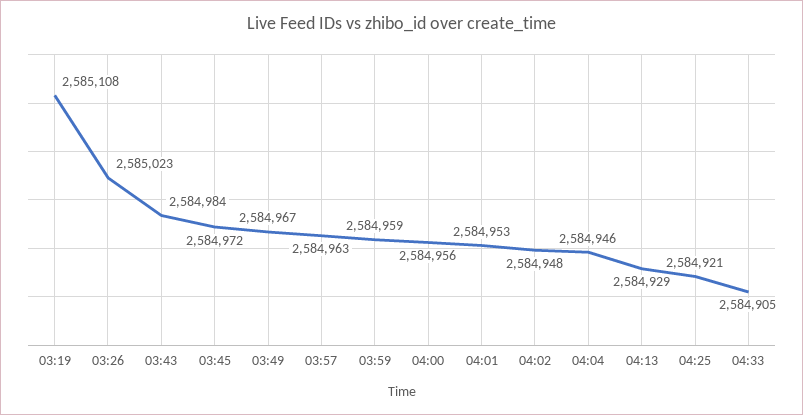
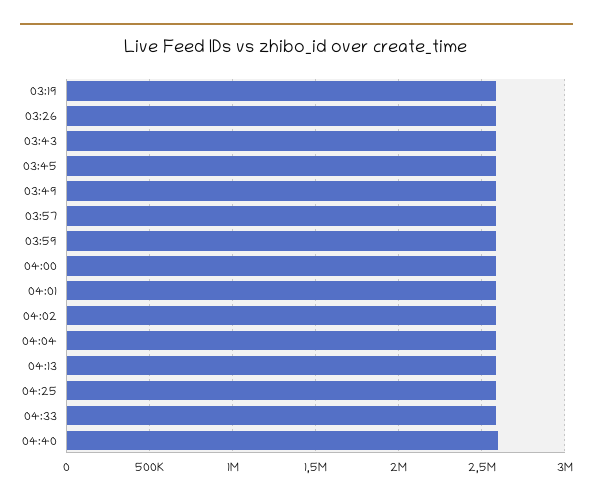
04:40: none -> 2600000

